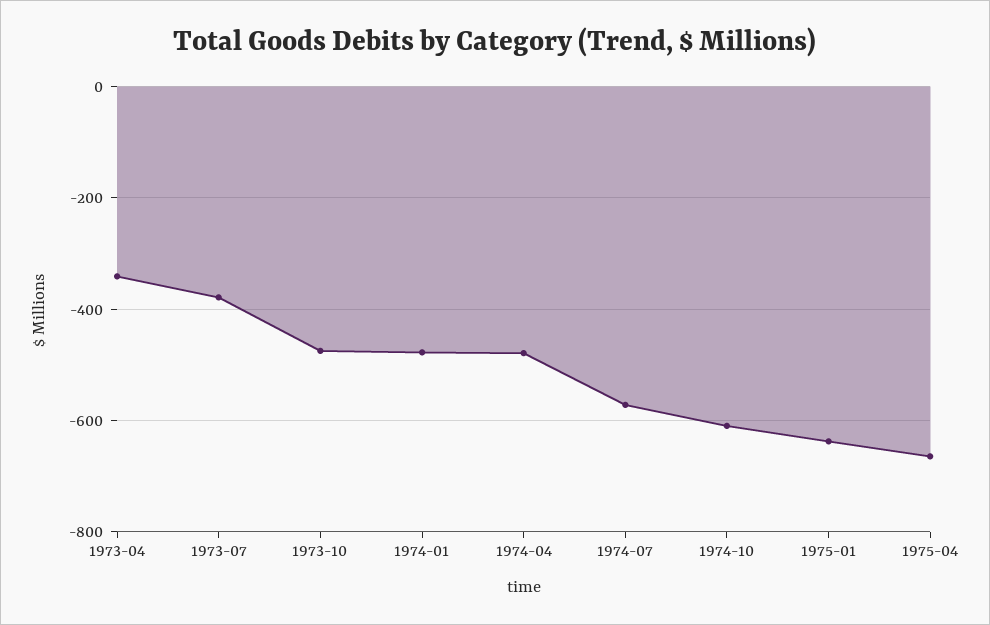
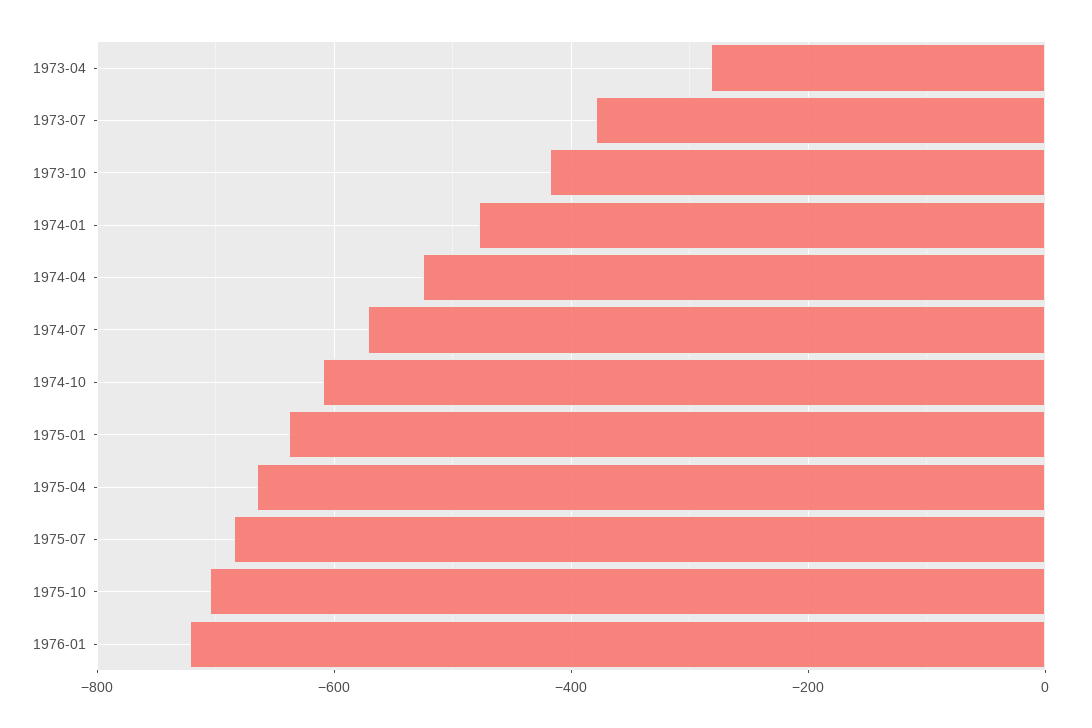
1973-04: -340 -> -280
1973-10: -480 -> -420
1974-04: -480 -> -520
1975-07: none -> -680
1975-10: none -> -700
1976-01: none -> -720

